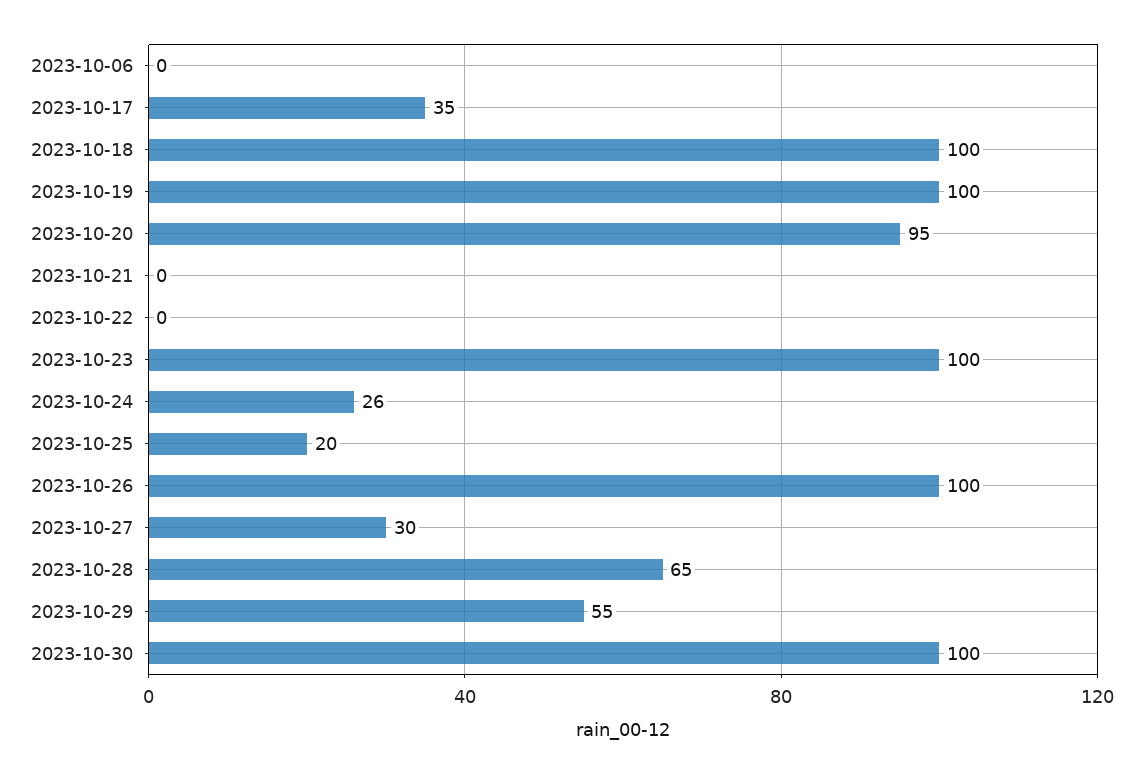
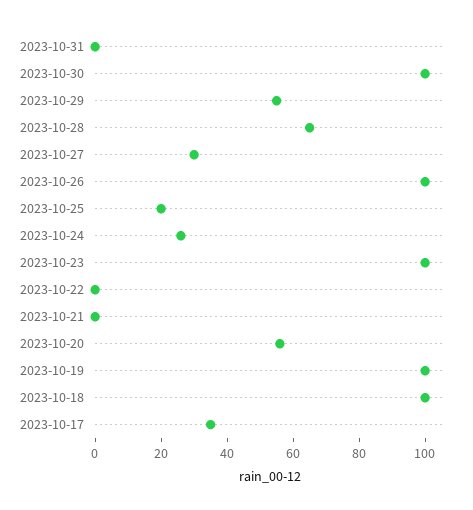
2023-10-06: 0 -> none
2023-10-20: 95 -> 55
2023-10-31: none -> 0

